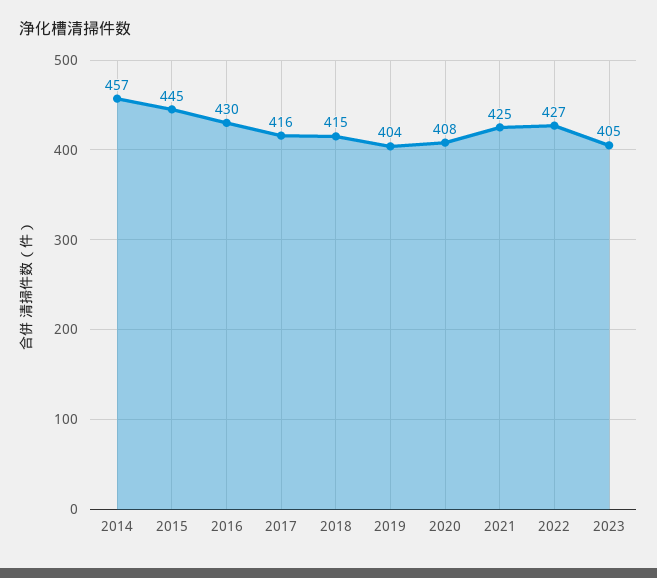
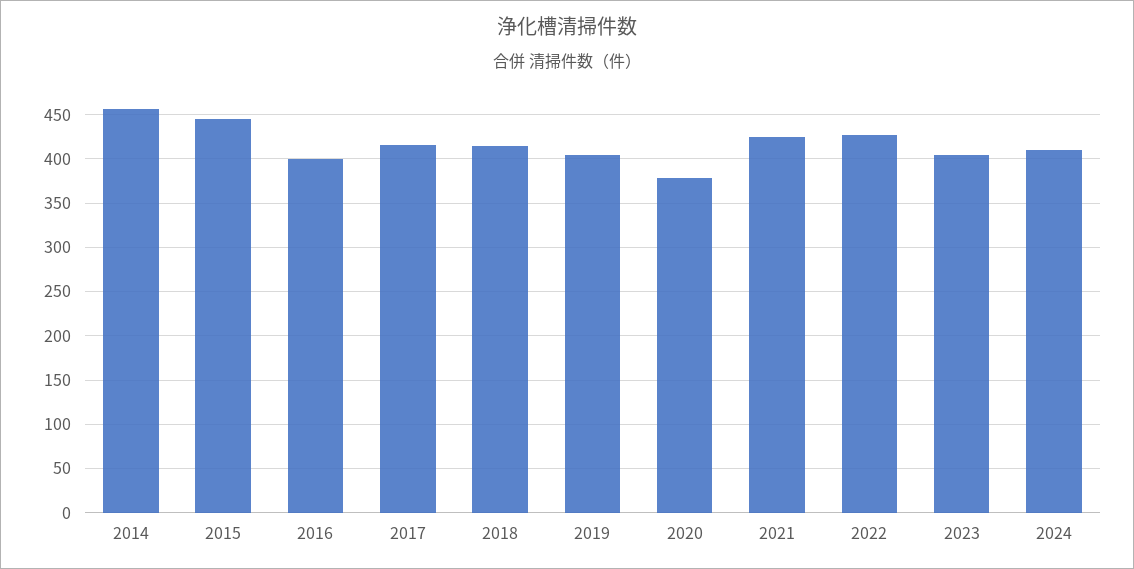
2016: 430 -> 400
2020: 408 -> 380
2024: none -> 410

